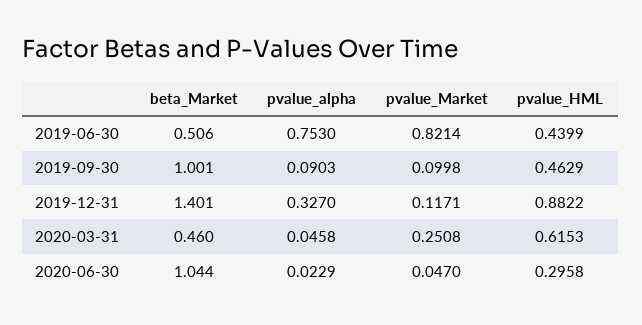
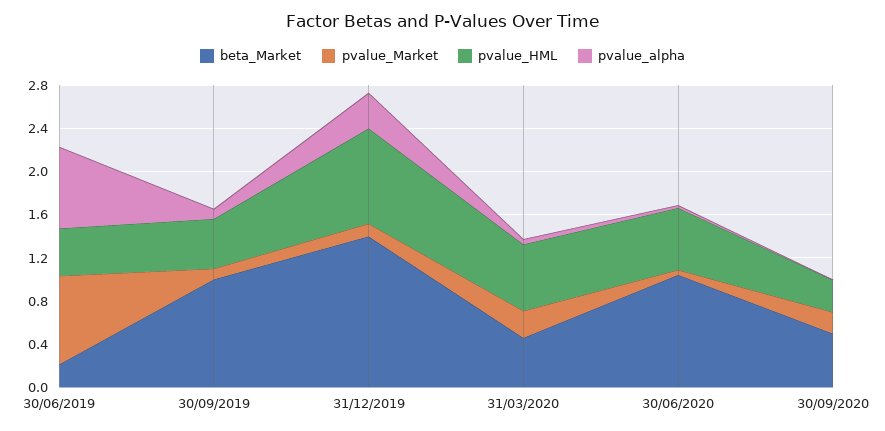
beta_Market, 2019-06-30: 0.506 -> 0.2
pvalue_HML, 2020-06-30: 0.2958 -> 0.6
beta_Market, 30/09/2020: none -> 0.5
pvalue_Market, 30/09/2020: none -> 0.2
pvalue_HML, 30/09/2020: none -> 0.3
pvalue_alpha, 30/09/2020: none -> 0

